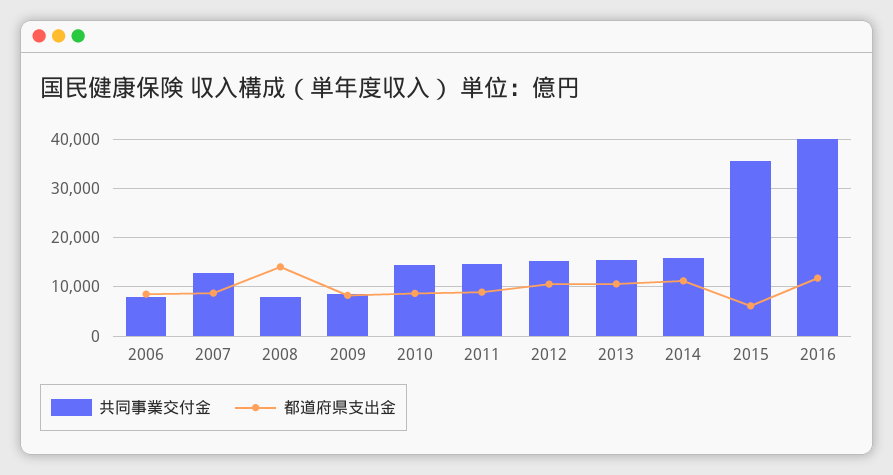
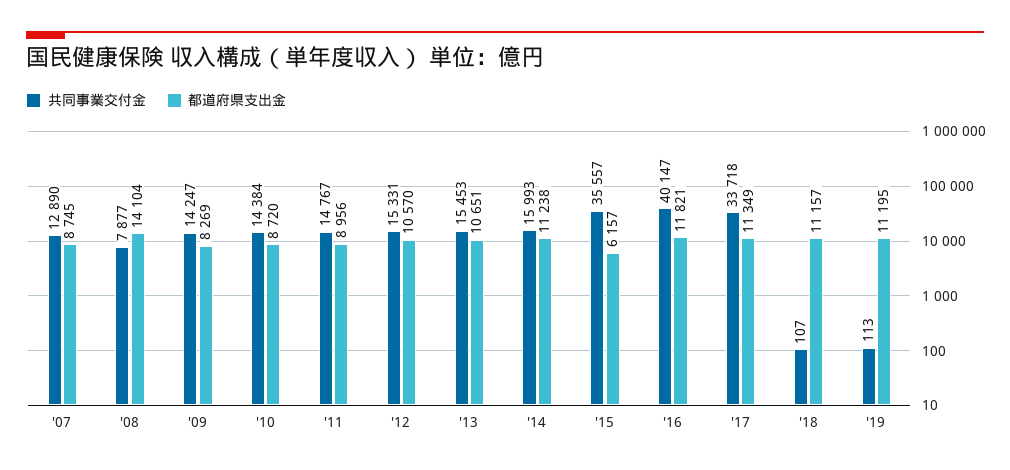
共同事業交付金, 2006: 8000 -> none
都道府県支出金, 2006: 8000 -> none
共同事業交付金, 2009: 8000 -> 14247
共同事業交付金, '17: none -> 33718
都道府県支出金, '17: none -> 11349
共同事業交付金, '18: none -> 107
都道府県支出金, '18: none -> 11157
共同事業交付金, '19: none -> 113
都道府県支出金, '19: none -> 11195

